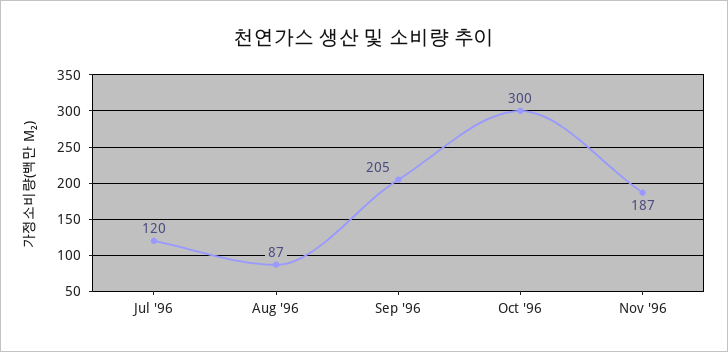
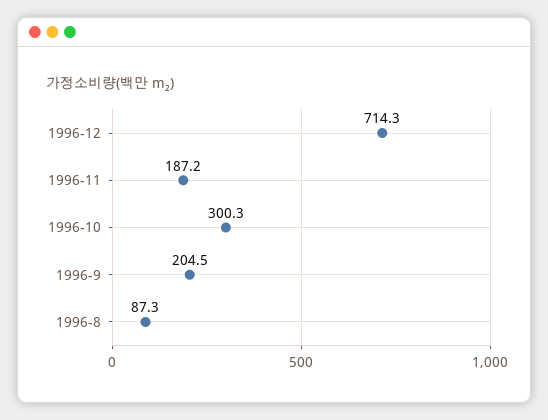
Jul '96: 120 -> none
1996-12: none -> 714.3

